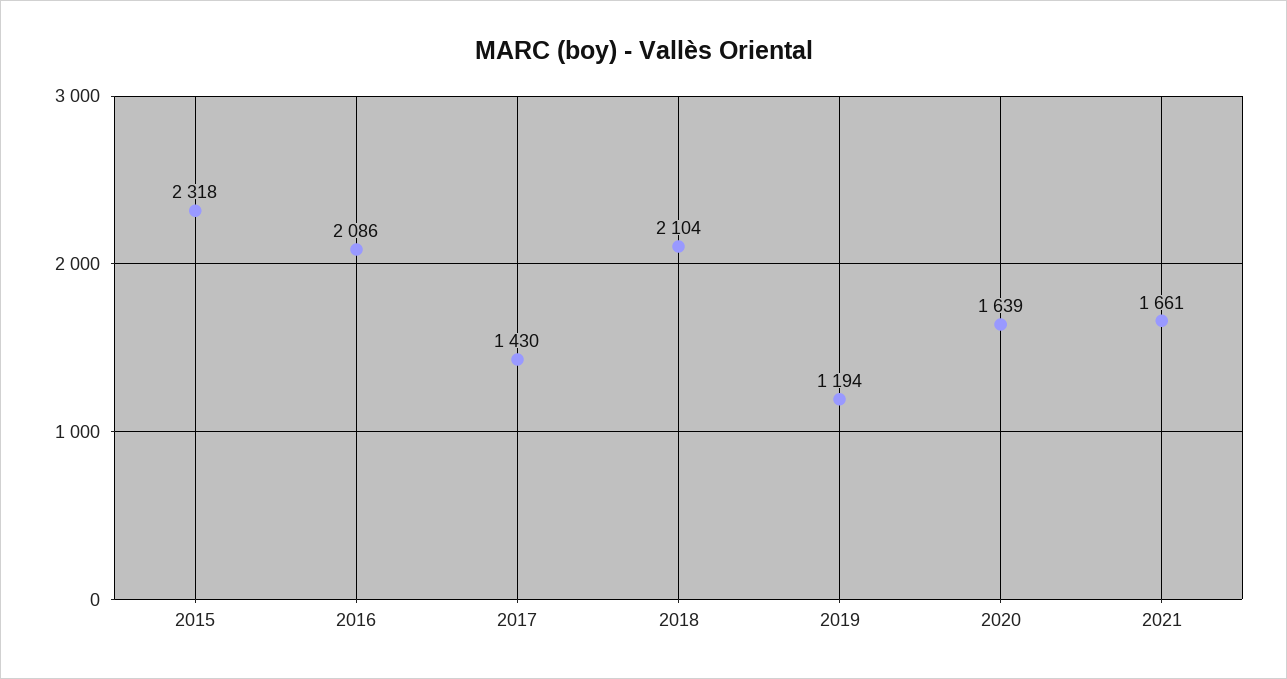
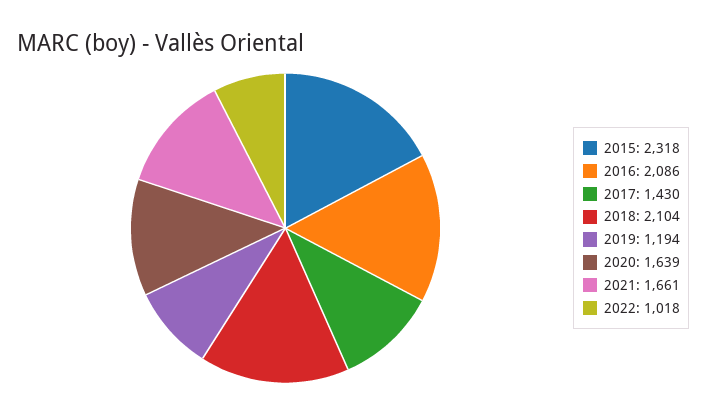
2022: none -> 1018

